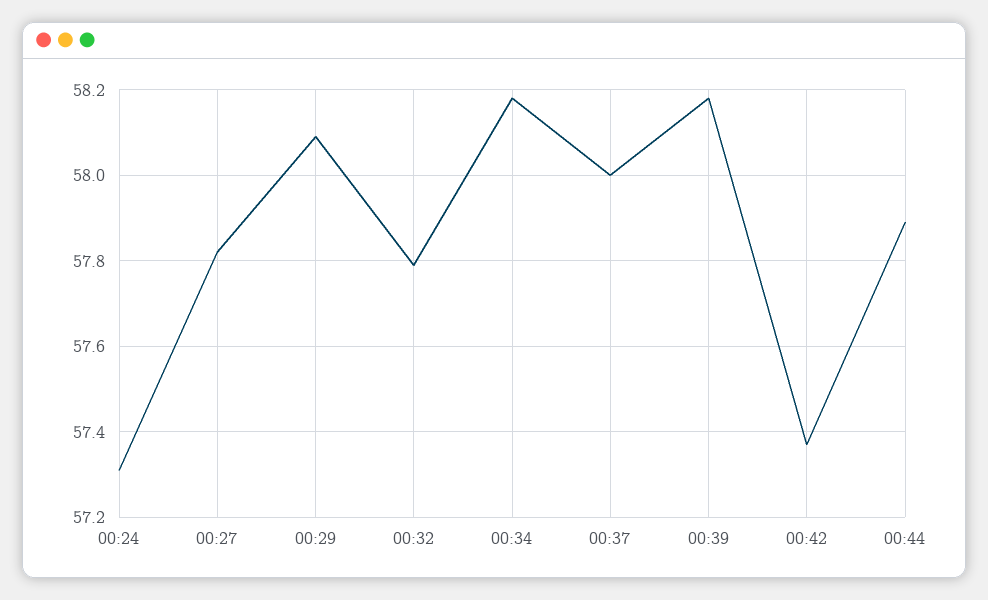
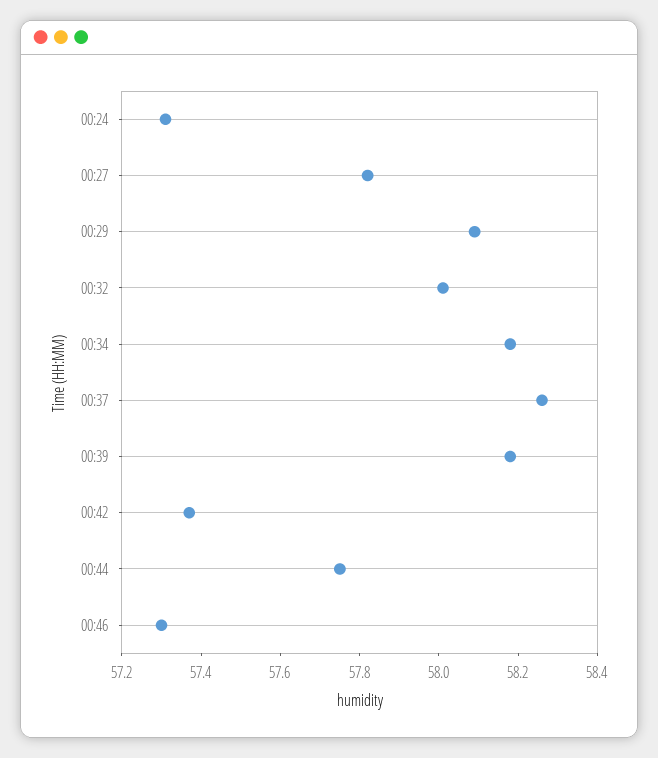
00:32: 57.8 -> 58
00:37: 58 -> 58.25
00:44: 57.9 -> 57.75
00:46: none -> 57.3

